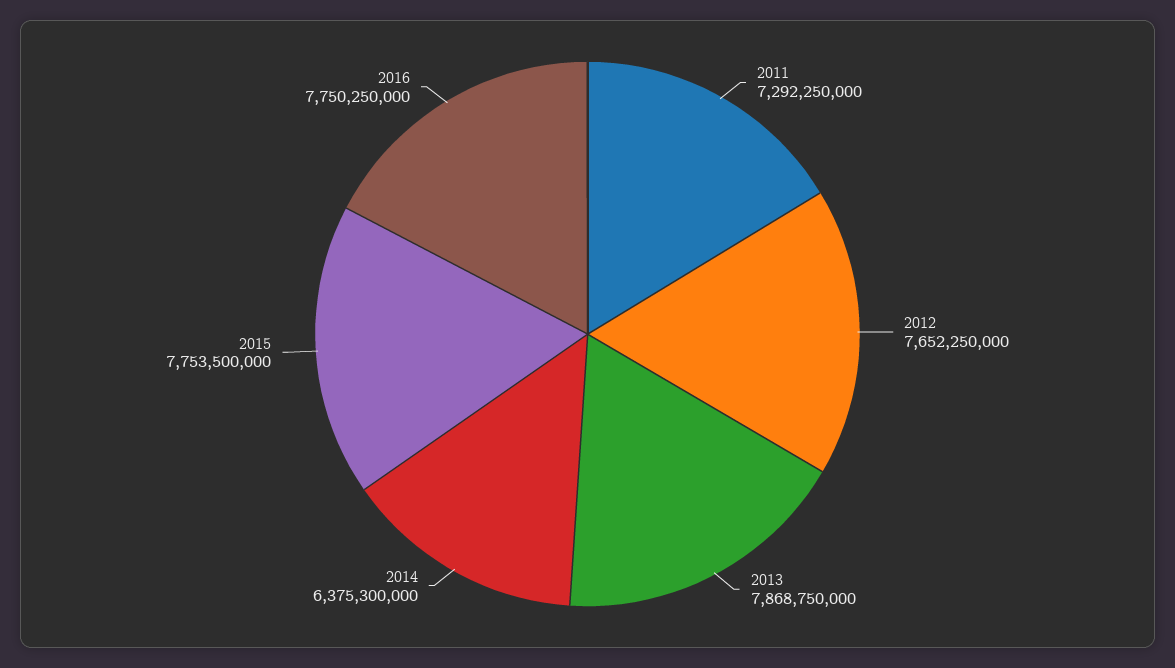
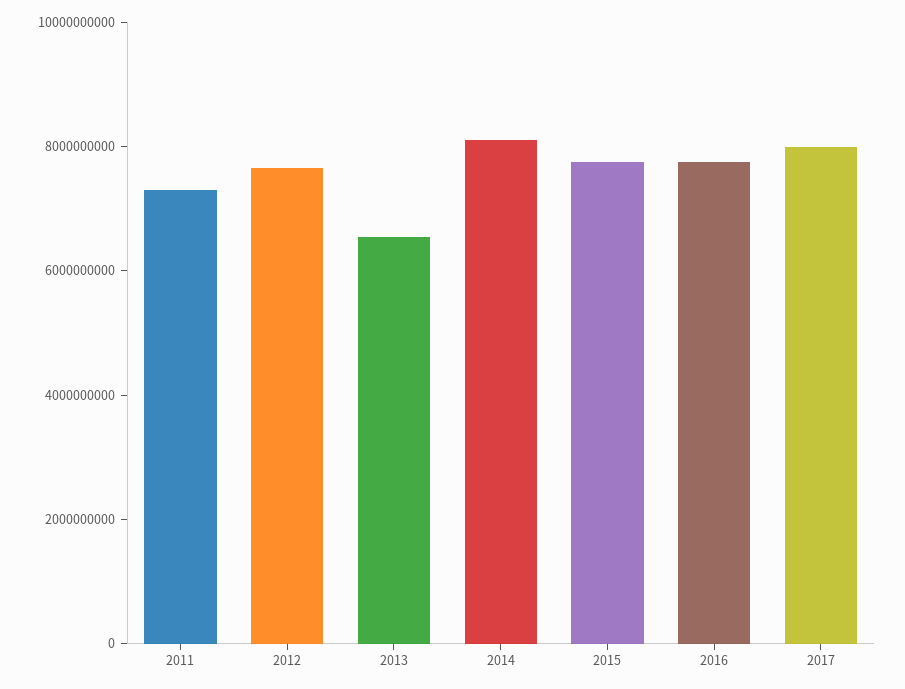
2013: 7868750000 -> 6500000000
2014: 6375300000 -> 8000000000
2017: none -> 8000000000

